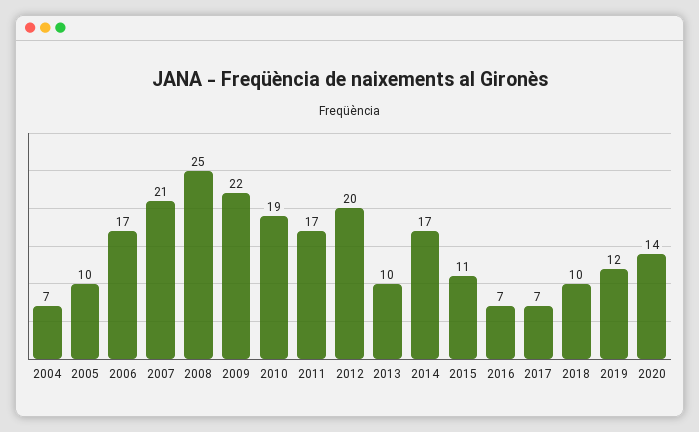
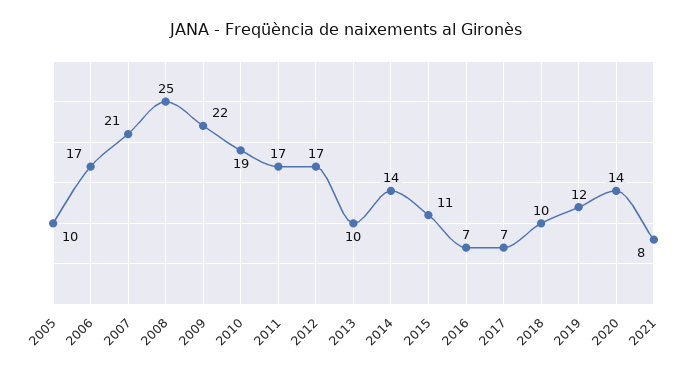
2004: 7 -> none
2012: 20 -> 17
2014: 17 -> 14
2021: none -> 8

